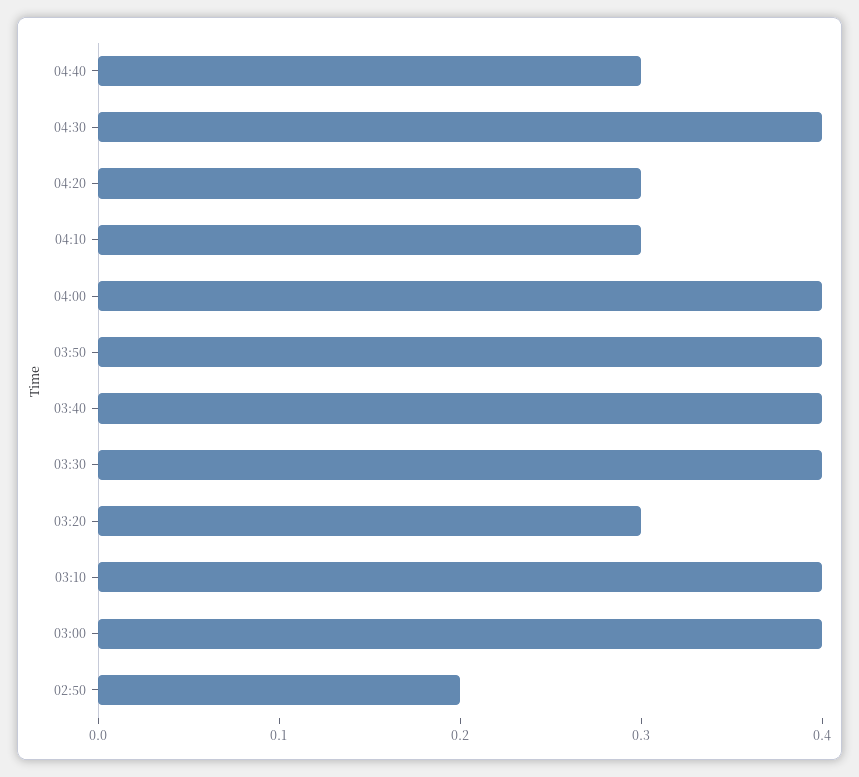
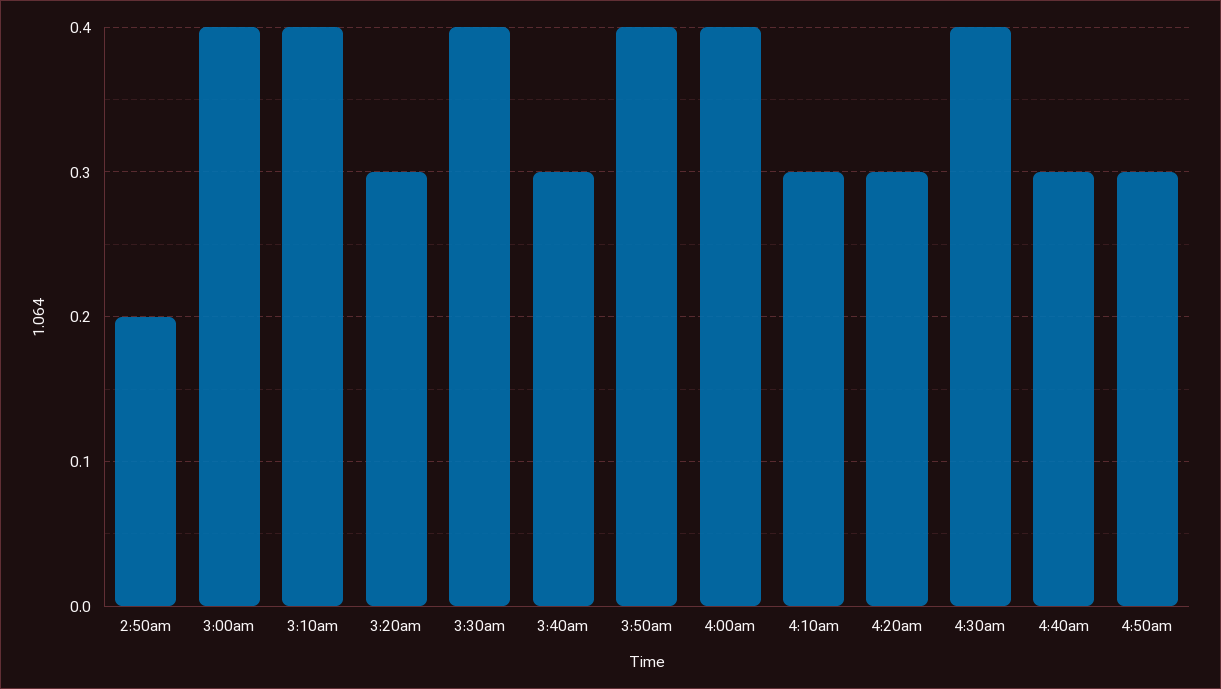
03:40: 0.4 -> 0.3
4:50am: none -> 0.3

